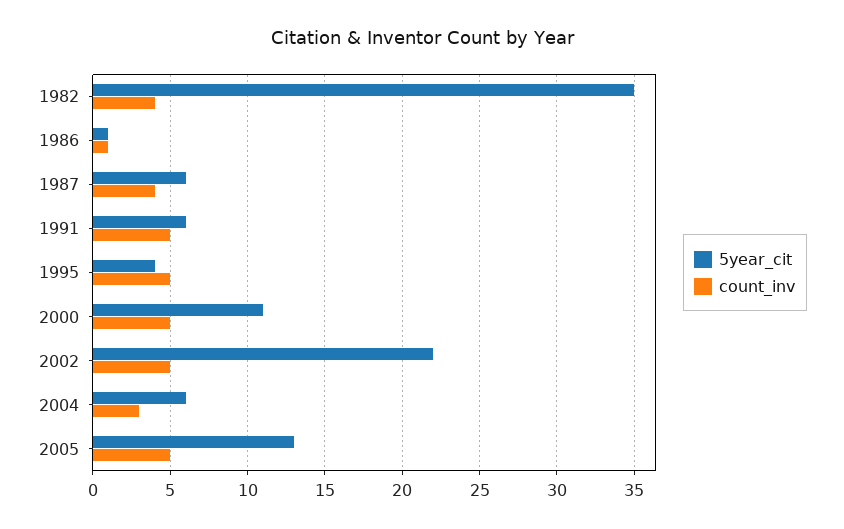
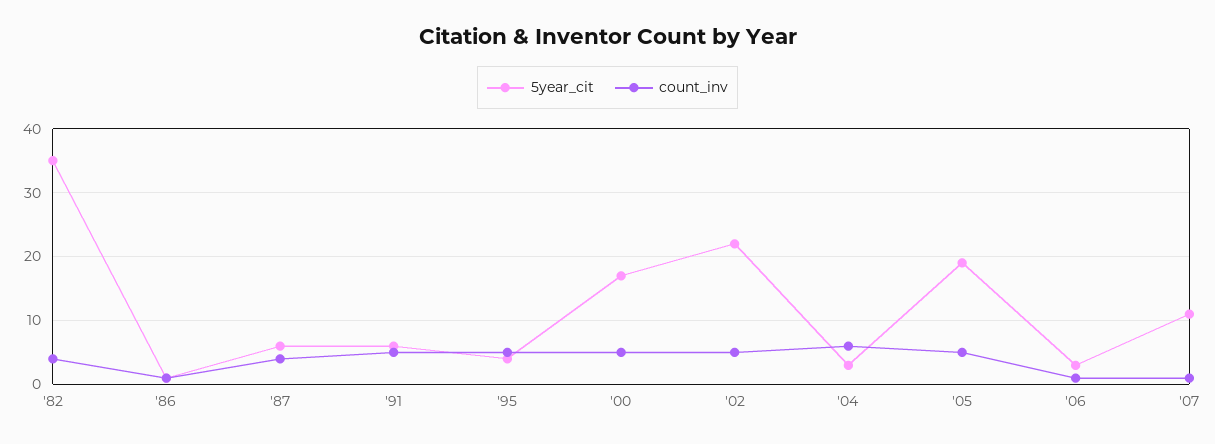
5year_cit, 2000: 11 -> 17
5year_cit, 2004: 6 -> 3
count_inv, 2004: 3 -> 6
5year_cit, 2005: 13 -> 19
5year_cit, '06: none -> 3
count_inv, '06: none -> 1
5year_cit, '07: none -> 11
count_inv, '07: none -> 1

